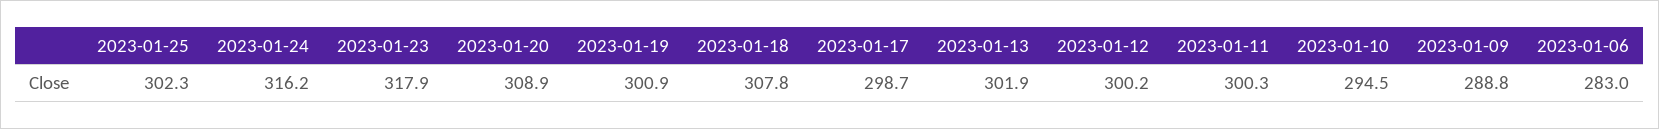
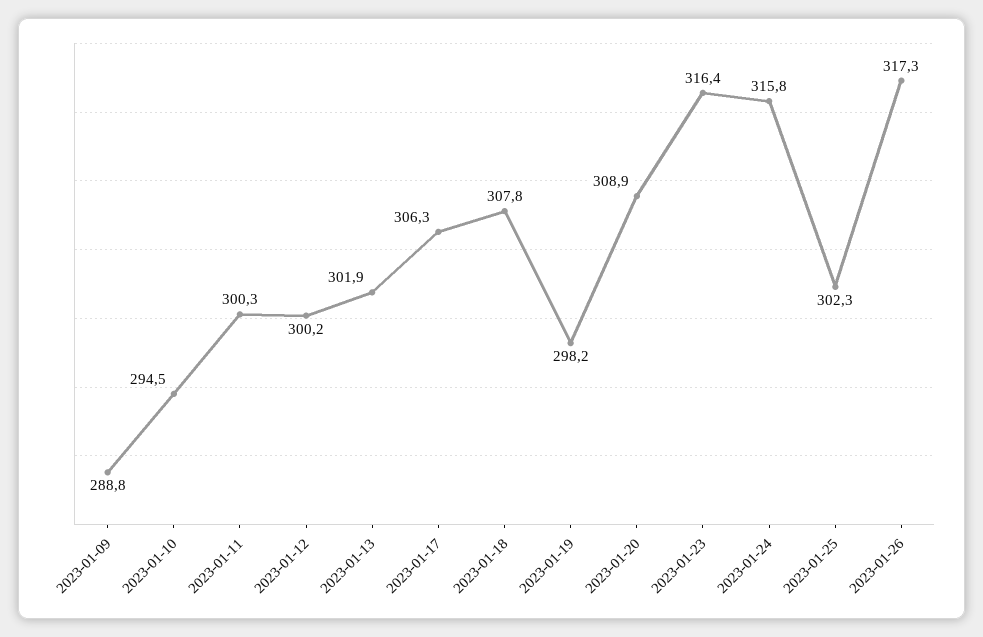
2023-01-24: 316.2 -> 315.8
2023-01-23: 317.9 -> 316.4
2023-01-19: 300.9 -> 298.2
2023-01-17: 298.7 -> 306.3
2023-01-06: 283 -> none
2023-01-26: none -> 317.3

